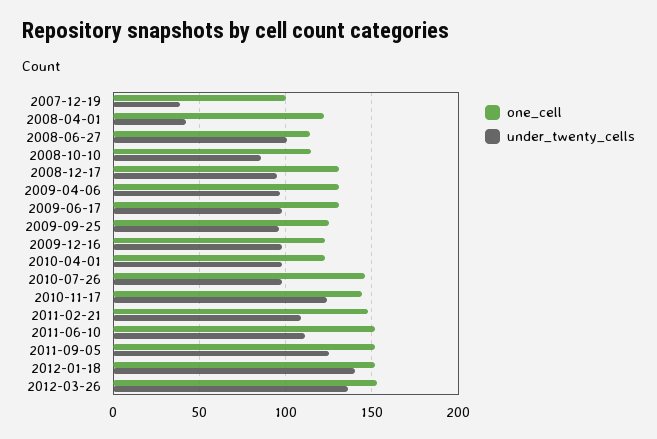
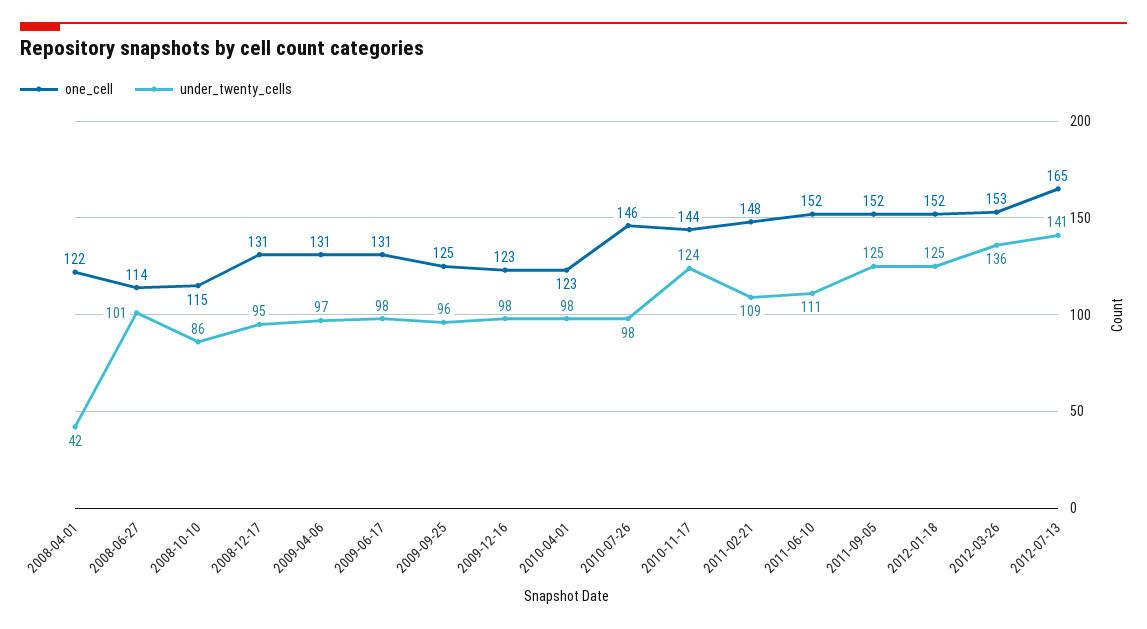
one_cell, 2007-12-19: 100 -> none
under_twenty_cells, 2007-12-19: 40 -> none
under_twenty_cells, 2012-01-18: 140 -> 125
one_cell, 2012-07-13: none -> 165
under_twenty_cells, 2012-07-13: none -> 141

